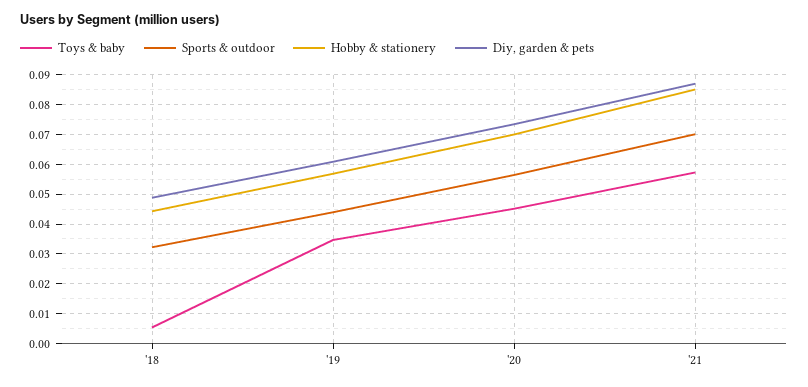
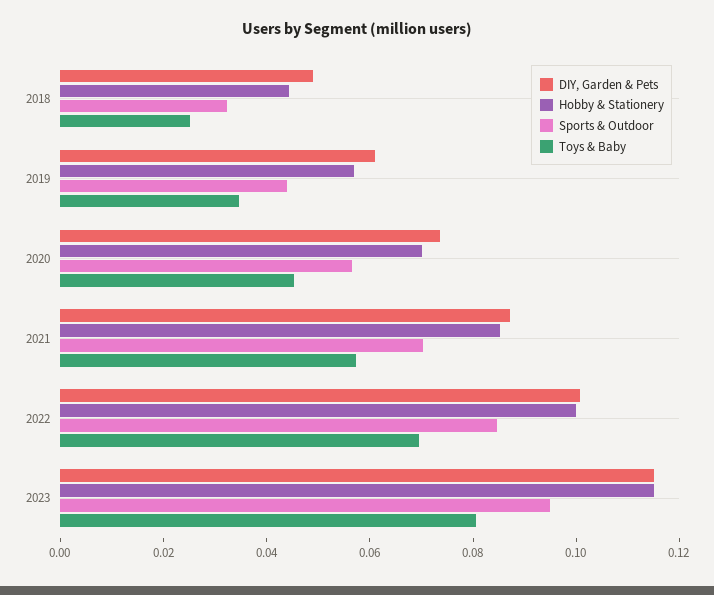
Toys & baby, '18: 0.005 -> 0.025
Diy, garden & pets, 2022: none -> 0.1
Hobby & stationery, 2022: none -> 0.1
Sports & outdoor, 2022: none -> 0.085
Toys & baby, 2022: none -> 0.07
Diy, garden & pets, 2023: none -> 0.115
Hobby & stationery, 2023: none -> 0.115
Sports & outdoor, 2023: none -> 0.095
Toys & baby, 2023: none -> 0.08

